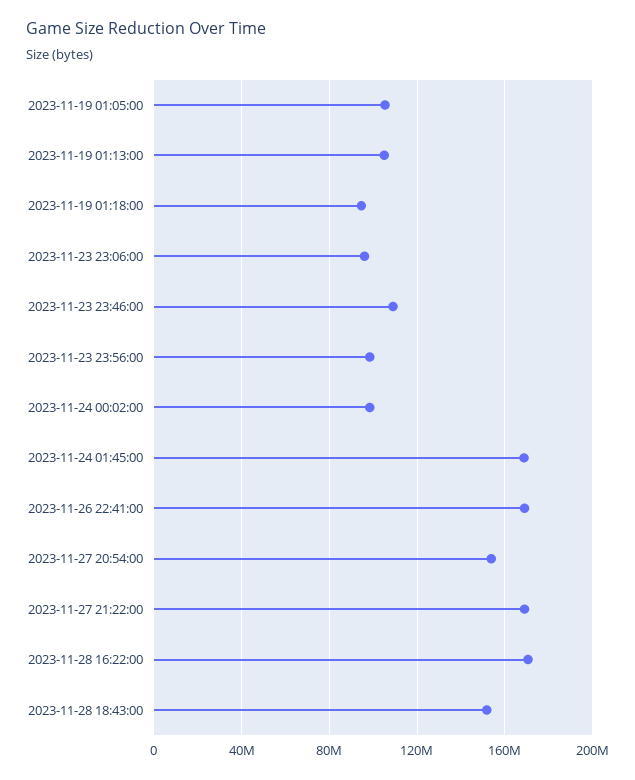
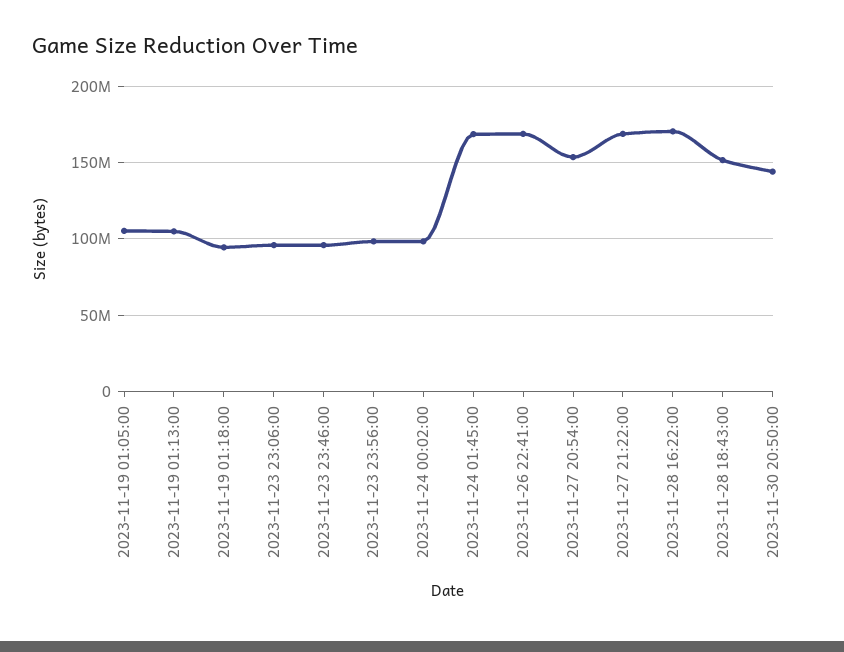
2023-11-23 23:46:00: 110000000 -> 95000000
2023-11-30 20:50:00: none -> 145000000

